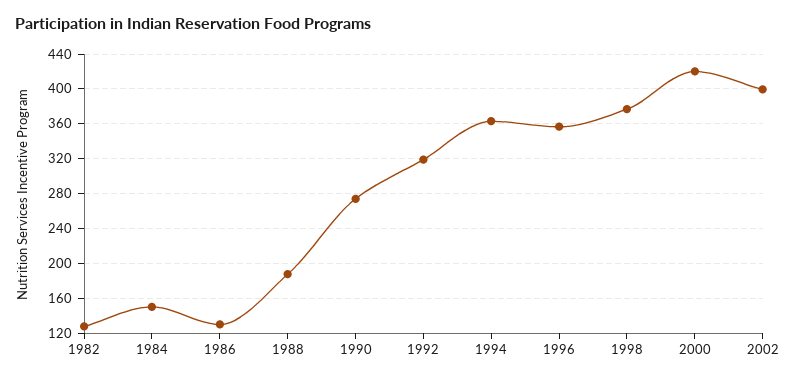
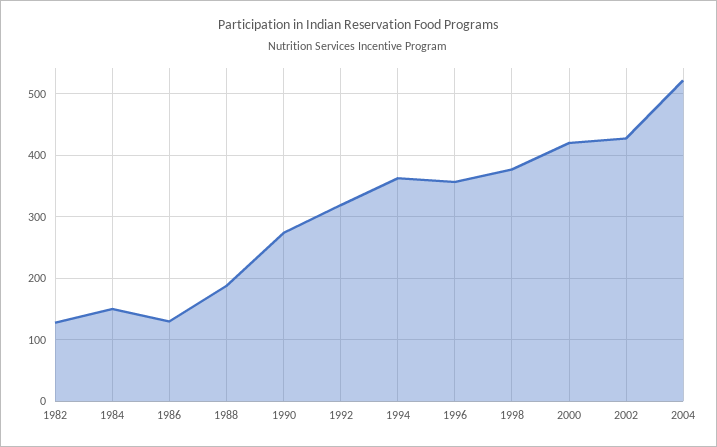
2002: 400 -> 430
2004: none -> 520

